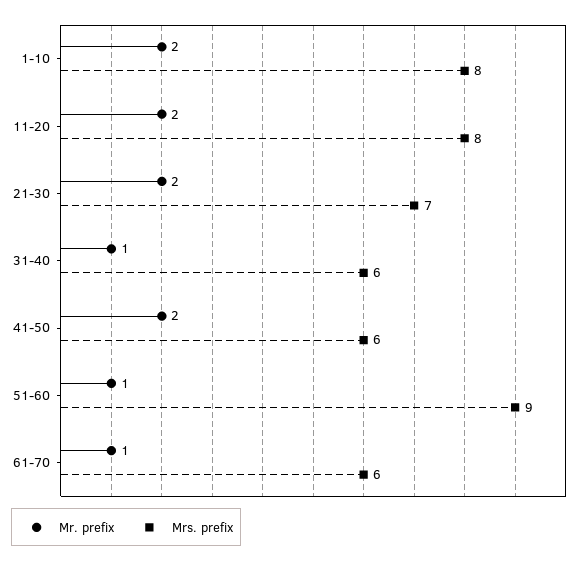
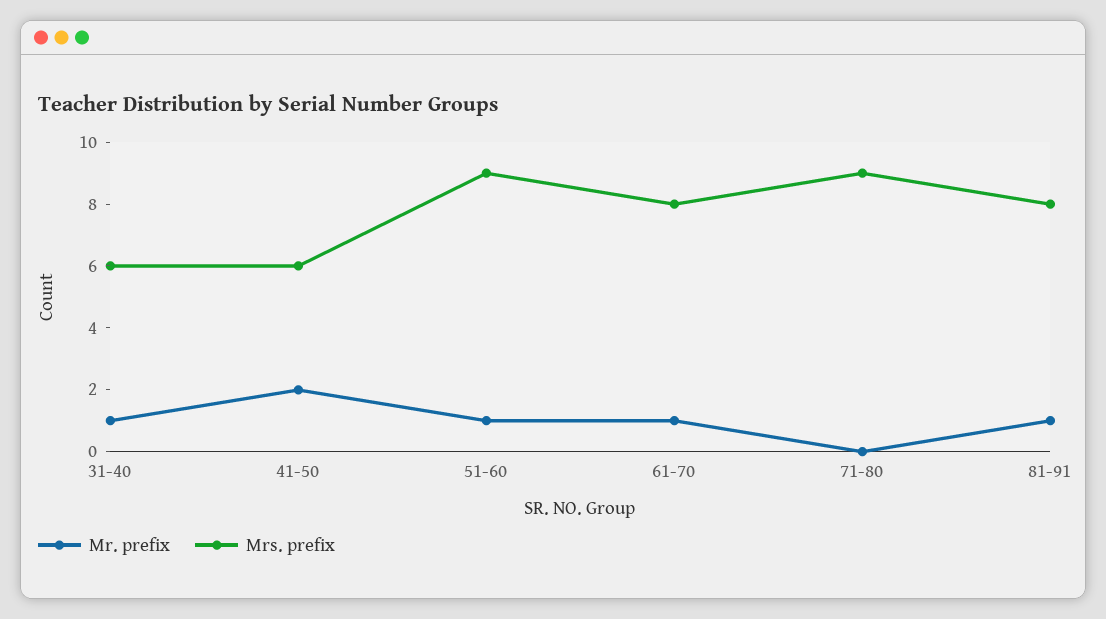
Mr. prefix, 1-10: 2 -> none
Mrs. prefix, 1-10: 8 -> none
Mr. prefix, 11-20: 2 -> none
Mrs. prefix, 11-20: 8 -> none
Mr. prefix, 21-30: 2 -> none
Mrs. prefix, 21-30: 7 -> none
Mrs. prefix, 61-70: 6 -> 8
Mr. prefix, 71-80: none -> 0
Mrs. prefix, 71-80: none -> 9
Mr. prefix, 81-91: none -> 1
Mrs. prefix, 81-91: none -> 8

